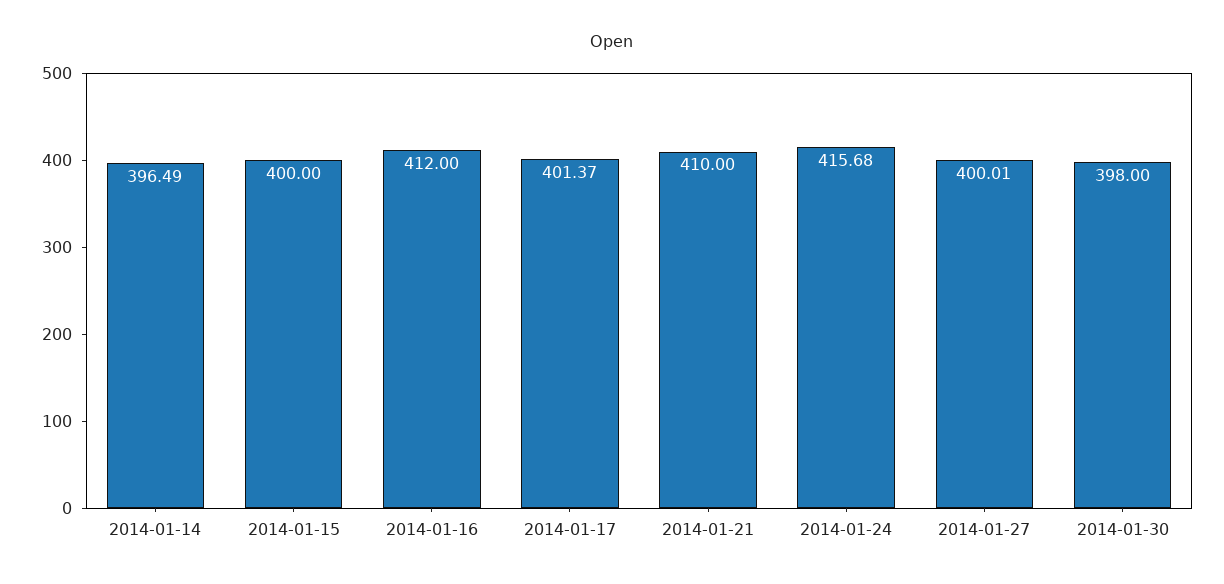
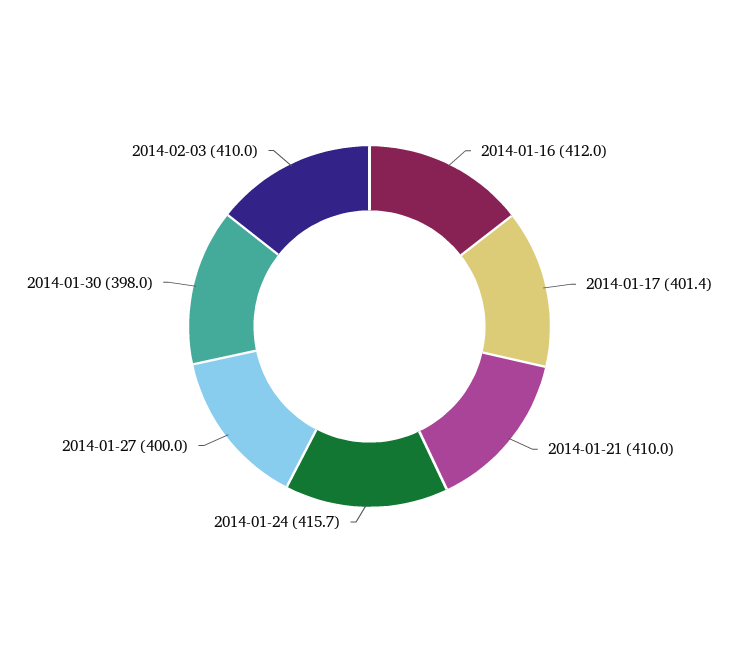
2014-01-14: 396.49 -> none
2014-01-15: 400 -> none
2014-02-03: none -> 410

